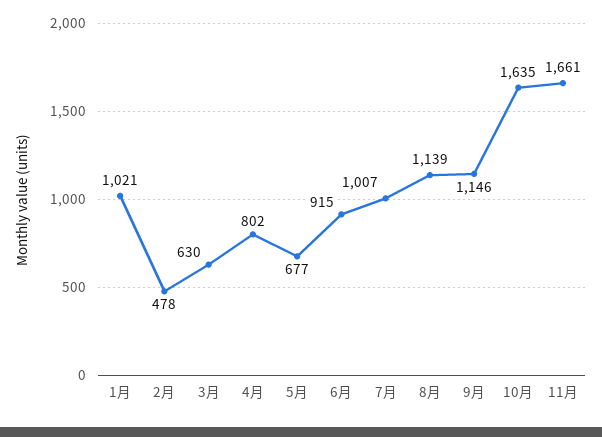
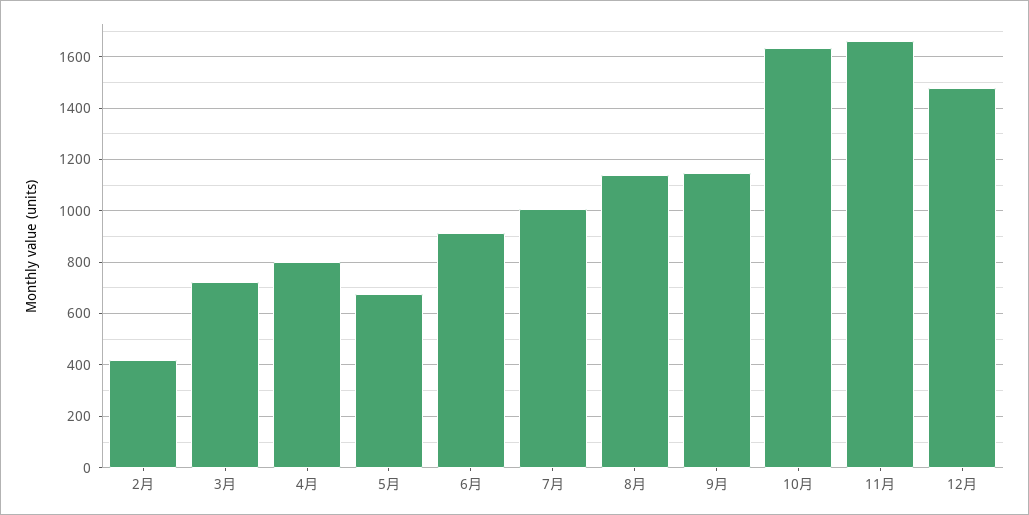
1月: 1021 -> none
2月: 478 -> 425
3月: 630 -> 725
12月: none -> 1475

